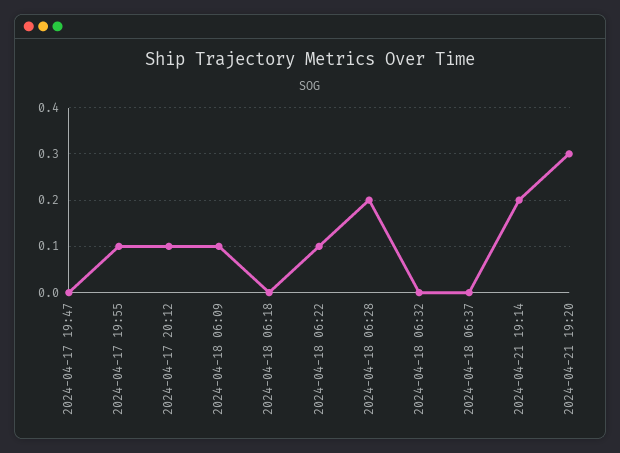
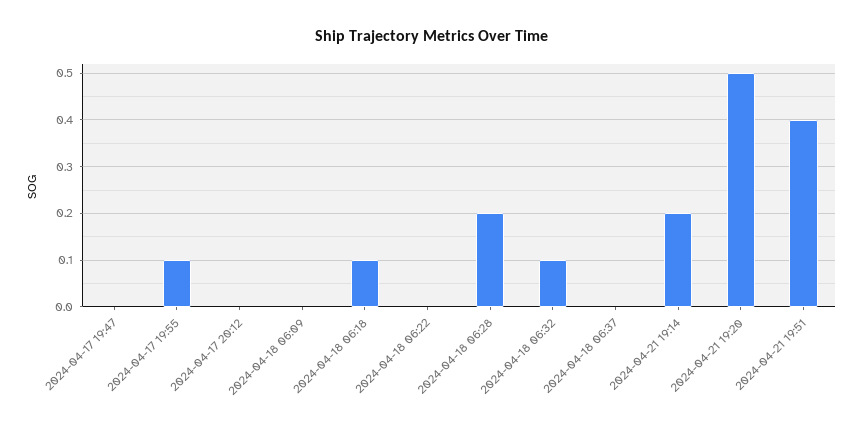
2024-04-17 20:12: 0.1 -> 0
2024-04-18 06:09: 0.1 -> 0
2024-04-18 06:18: 0 -> 0.1
2024-04-18 06:22: 0.1 -> 0
2024-04-18 06:32: 0 -> 0.1
2024-04-21 19:20: 0.3 -> 0.5
2024-04-21 19:51: none -> 0.4

